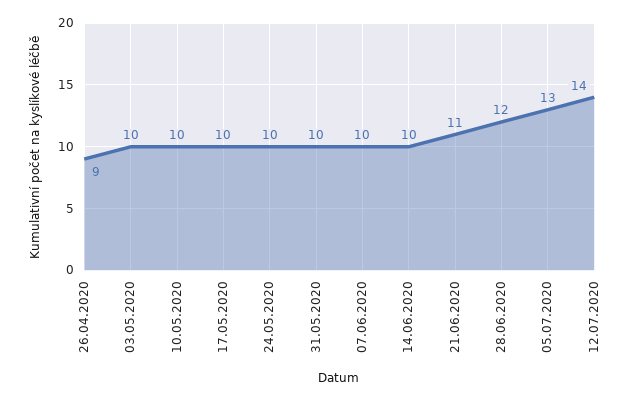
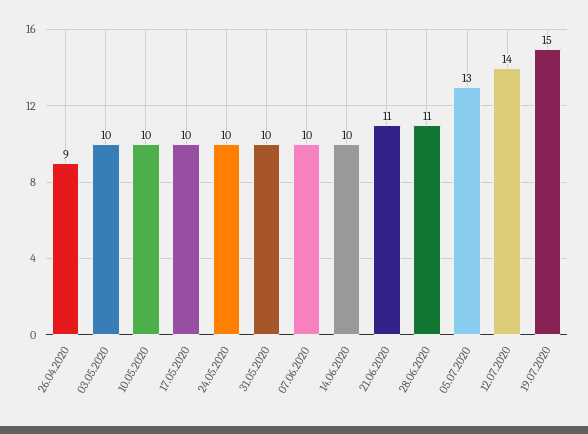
28.06.2020: 12 -> 11
19.07.2020: none -> 15

